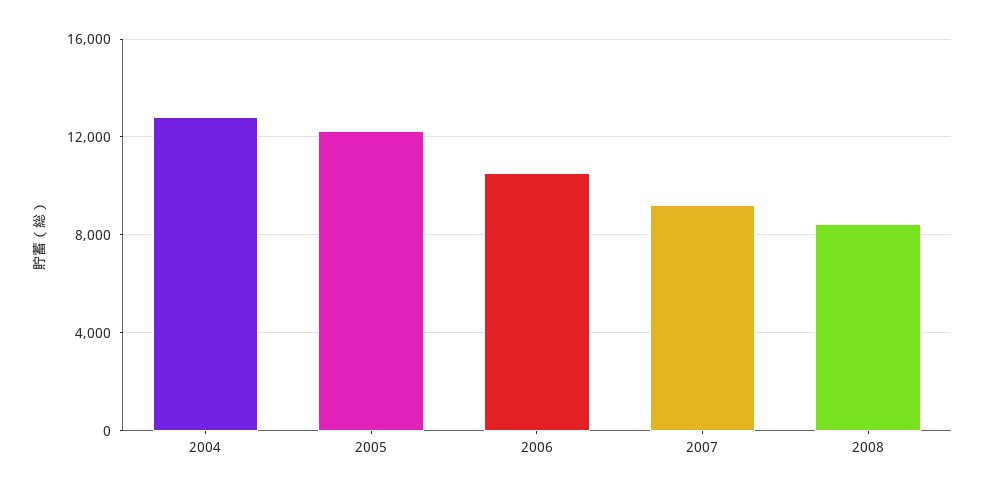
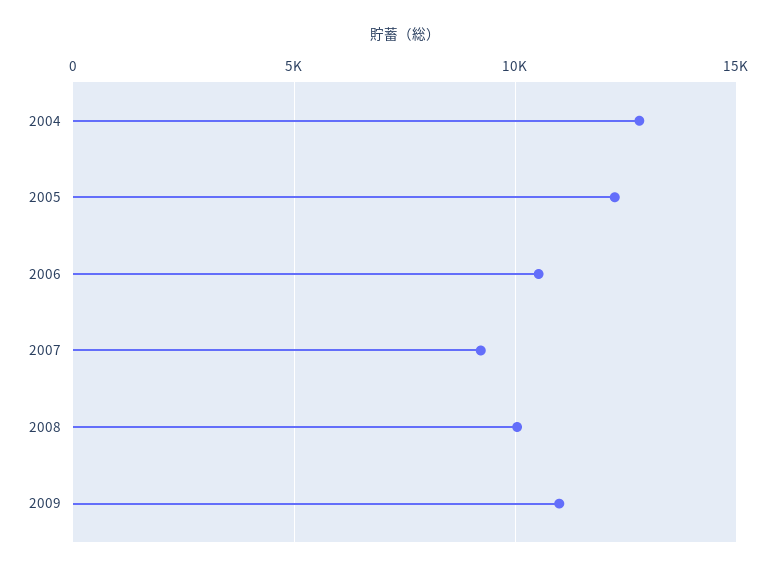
2008: 8500 -> 10000
2009: none -> 11000

